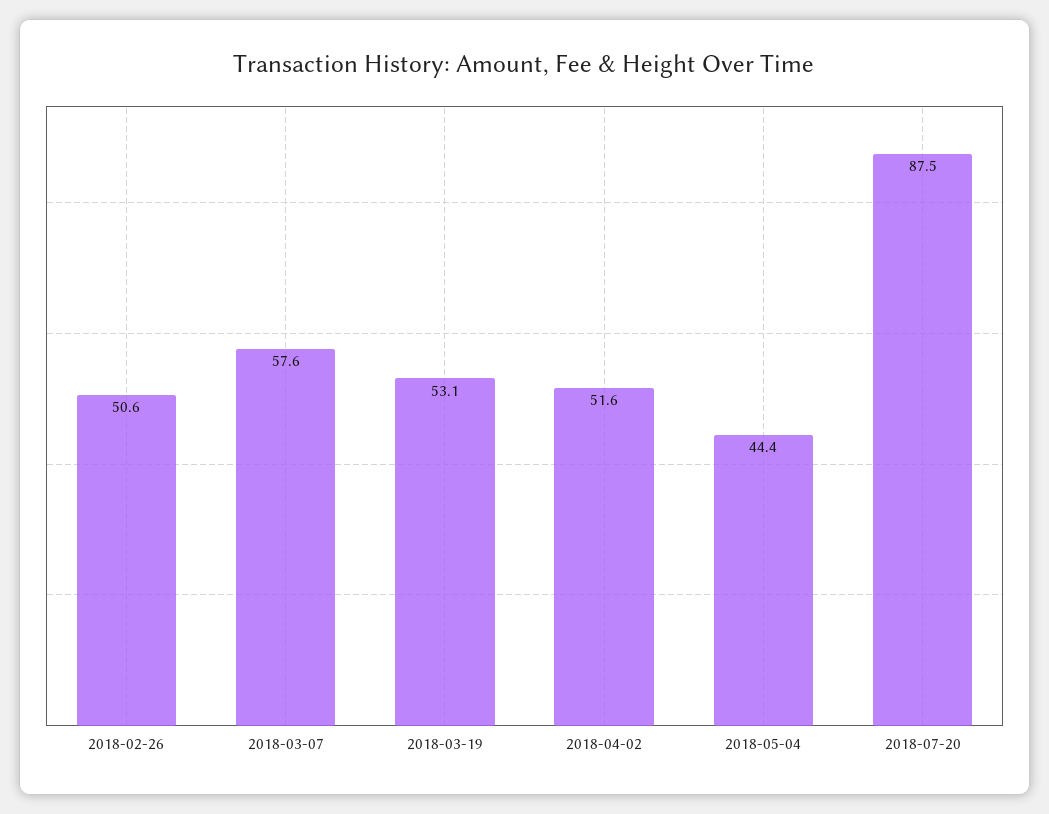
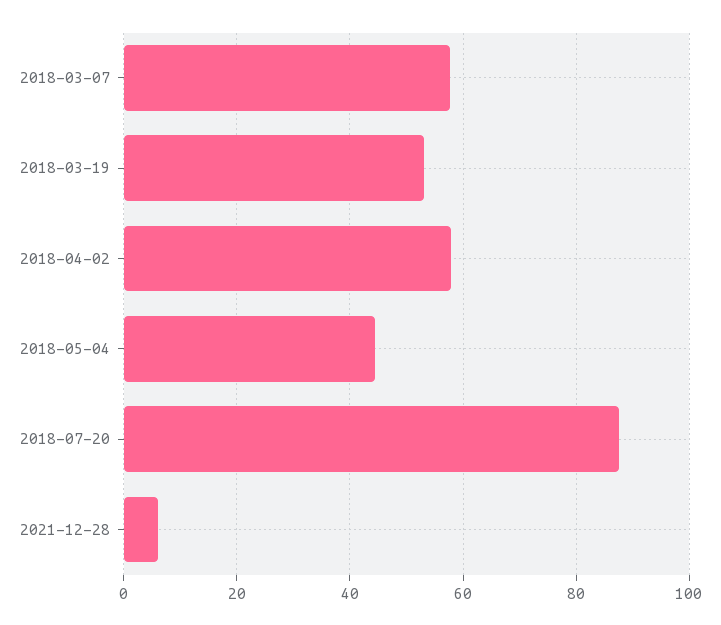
2018-02-26: 50.6 -> none
2018-04-02: 51.6 -> 58
2021-12-28: none -> 6

